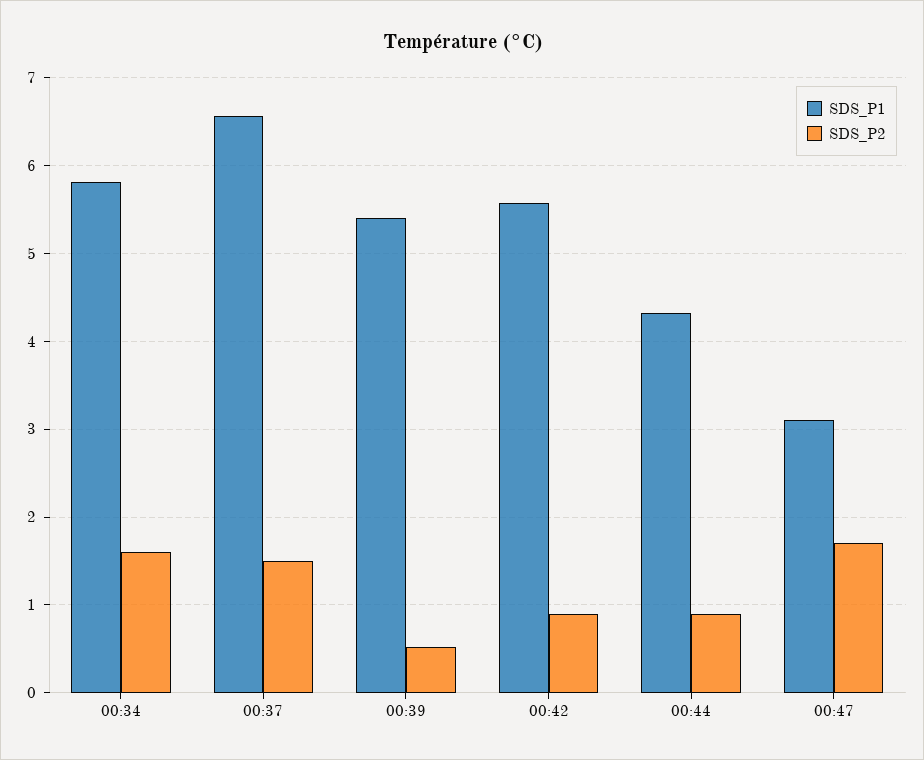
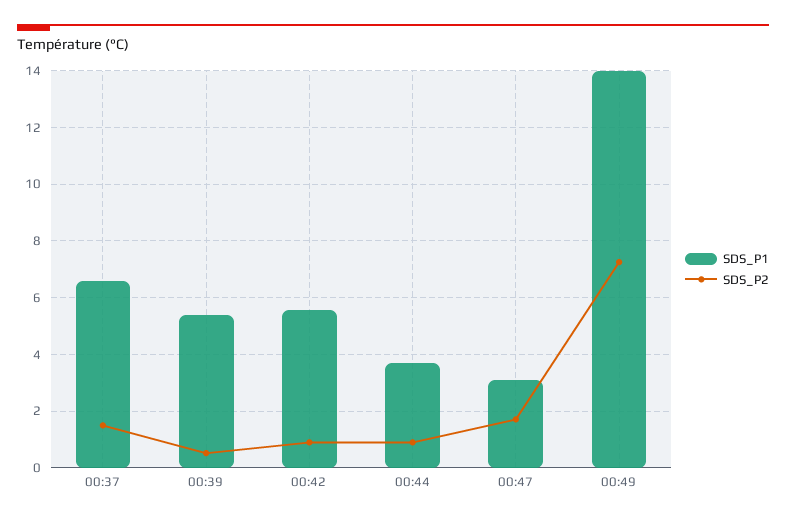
SDS_P1, 00:34: 5.8 -> none
SDS_P2, 00:34: 1.6 -> none
SDS_P1, 00:44: 4.3 -> 3.75
SDS_P1, 00:49: none -> 14
SDS_P2, 00:49: none -> 7.25

